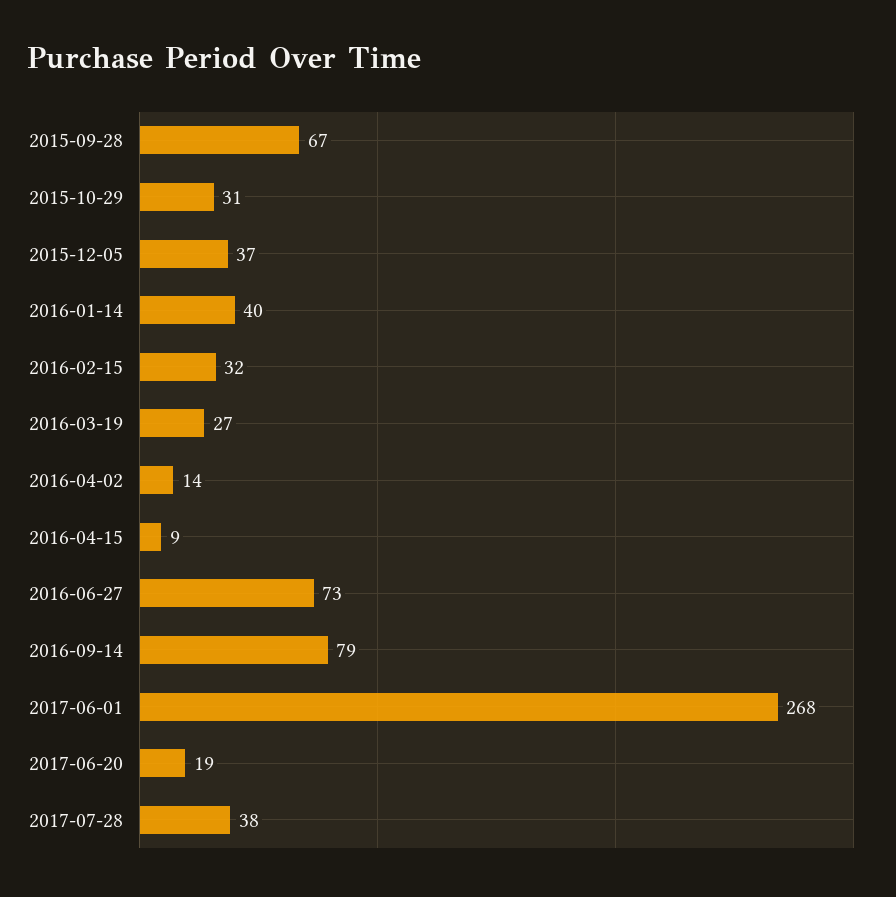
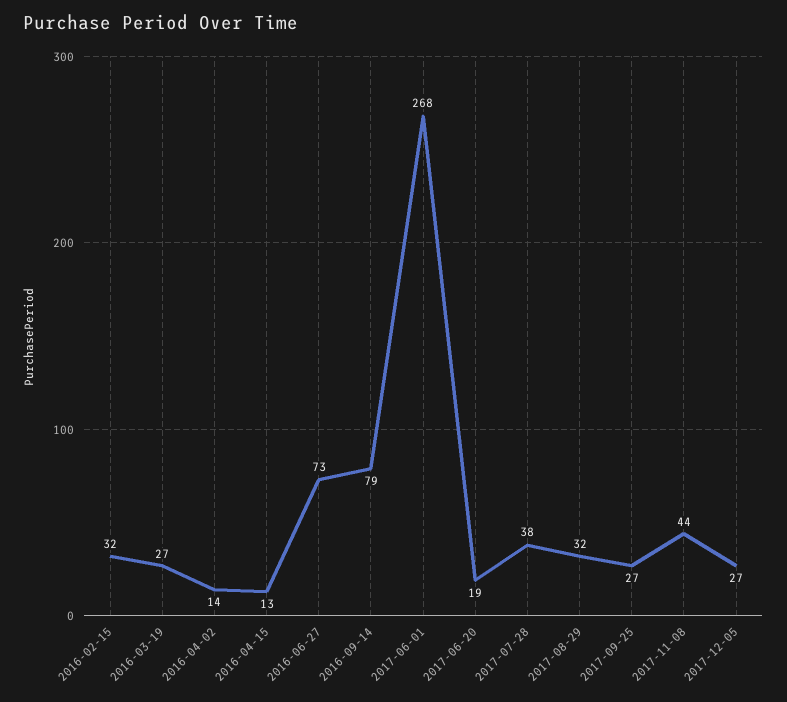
2015-09-28: 67 -> none
2015-10-29: 31 -> none
2015-12-05: 37 -> none
2016-01-14: 40 -> none
2016-04-15: 9 -> 13
2017-08-29: none -> 32
2017-09-25: none -> 27
2017-11-08: none -> 44
2017-12-05: none -> 27

